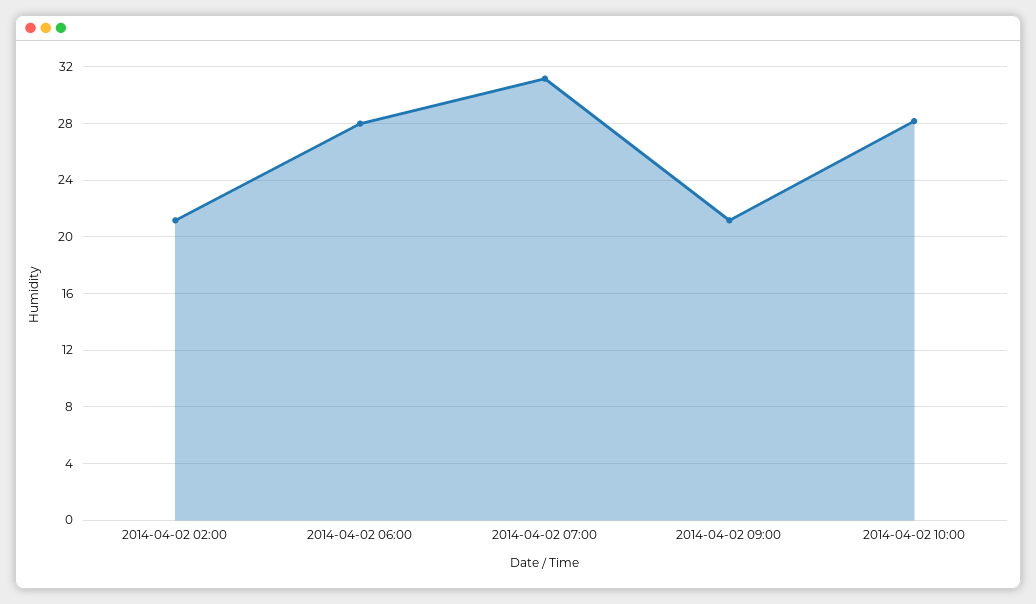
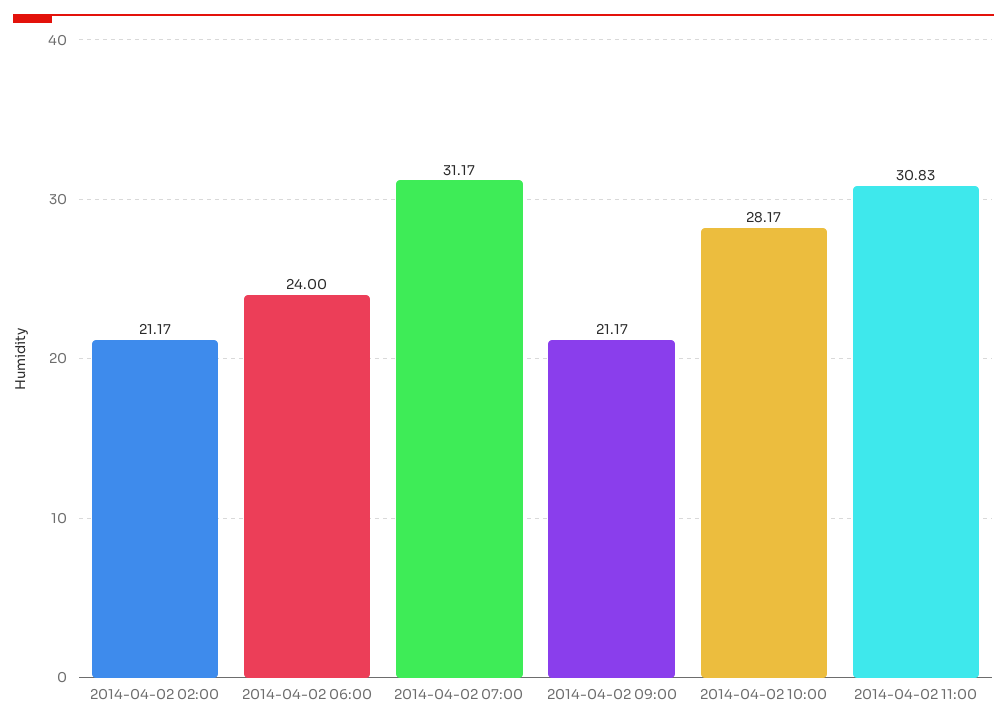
2014-04-02 06:00: 28 -> 24
2014-04-02 11:00: none -> 30.83

